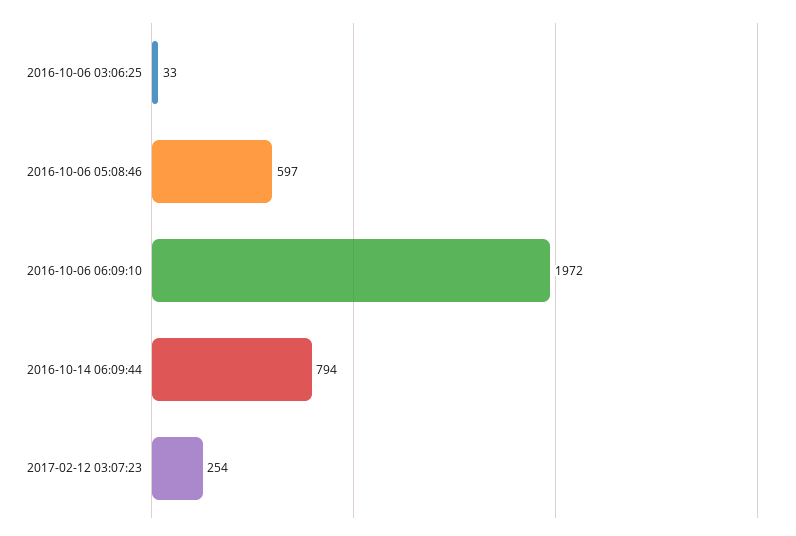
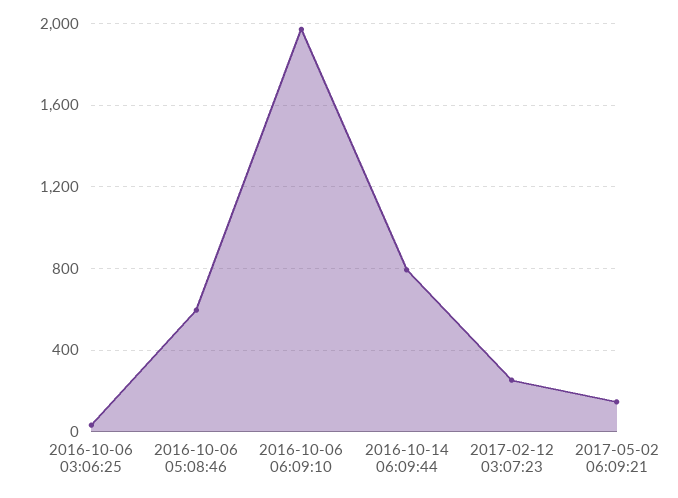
2017-05-02 06:09:21: none -> 150

